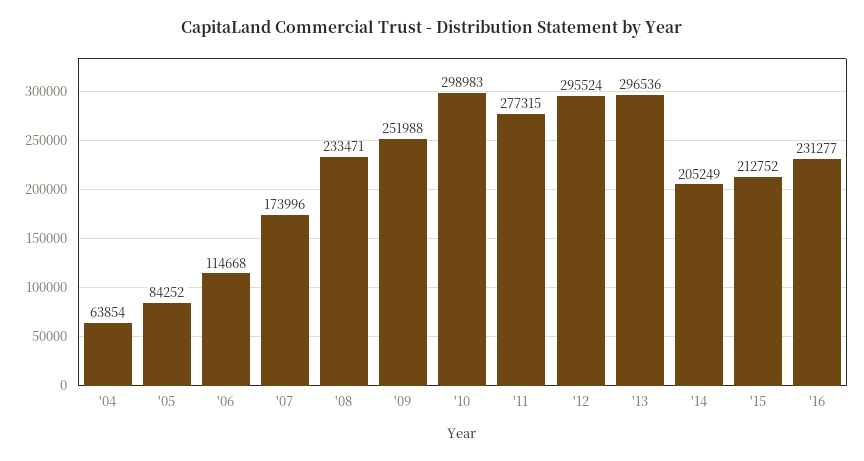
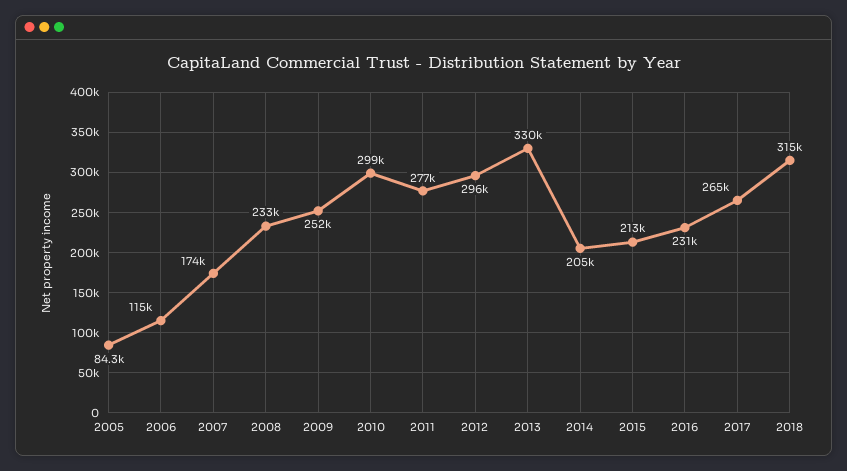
'04: 63854 -> none
'13: 296536 -> 330000
2017: none -> 265000
2018: none -> 315000

